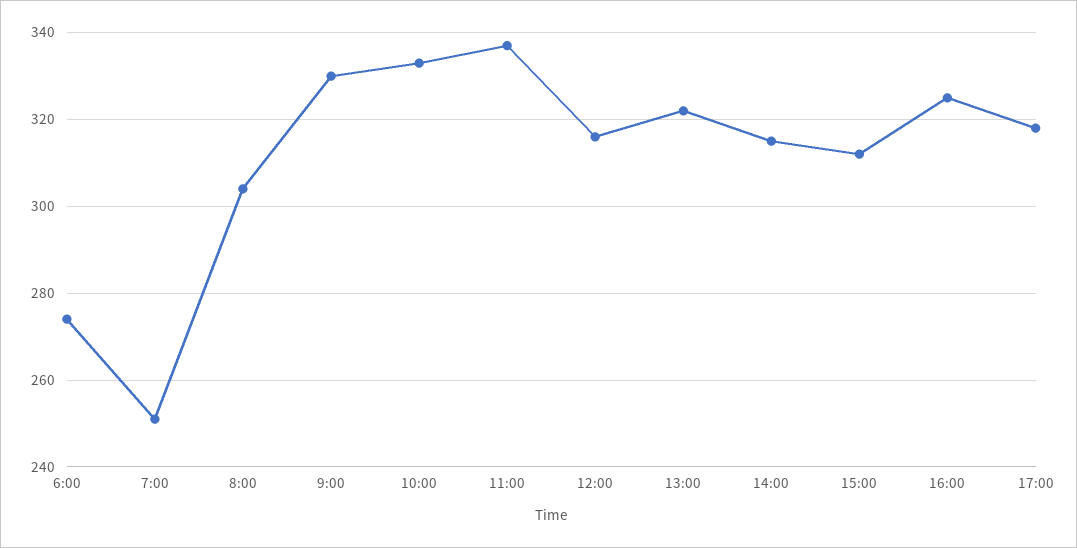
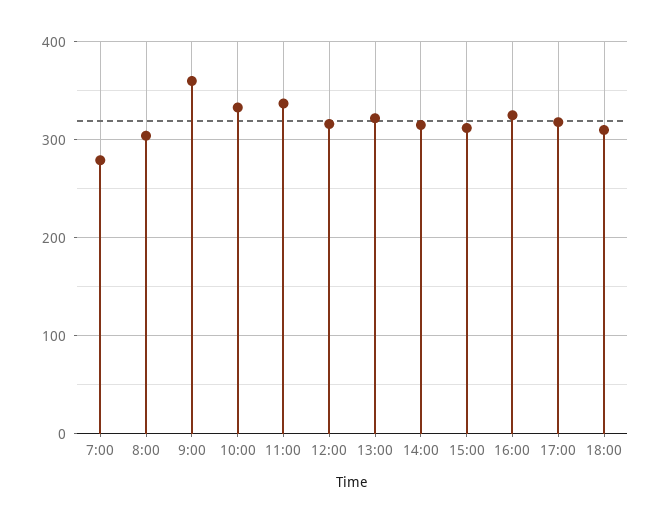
6:00: 275 -> none
7:00: 250 -> 280
9:00: 330 -> 360
18:00: none -> 310

